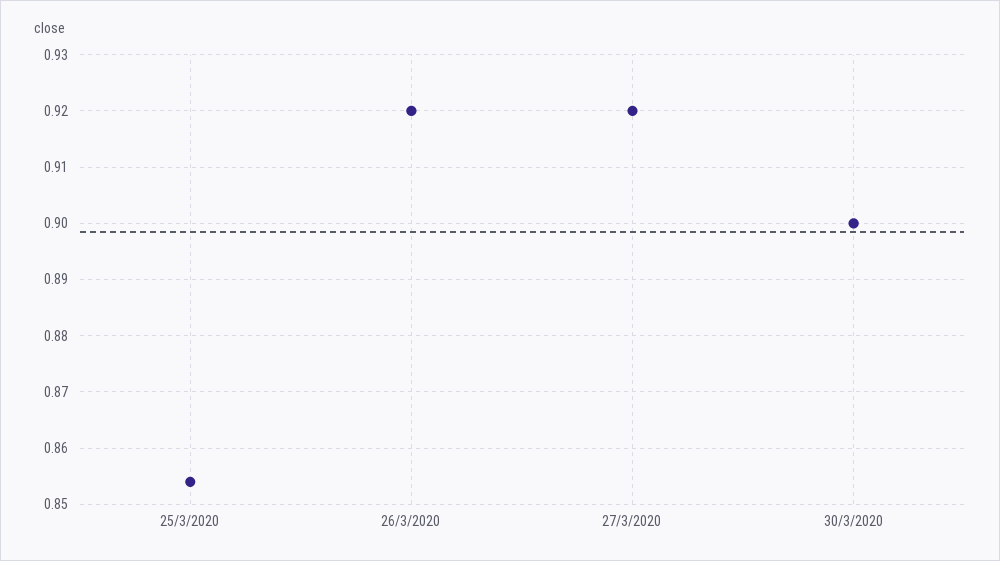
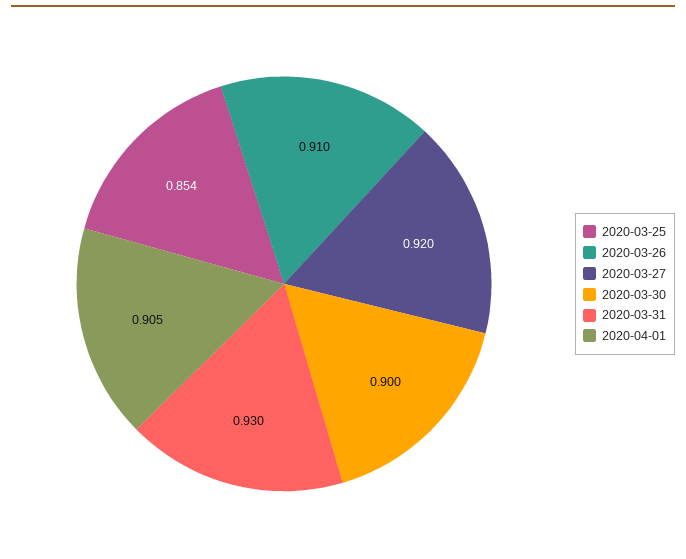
26/3/2020: 0.92 -> 0.91
2020-03-31: none -> 0.93
2020-04-01: none -> 0.905

